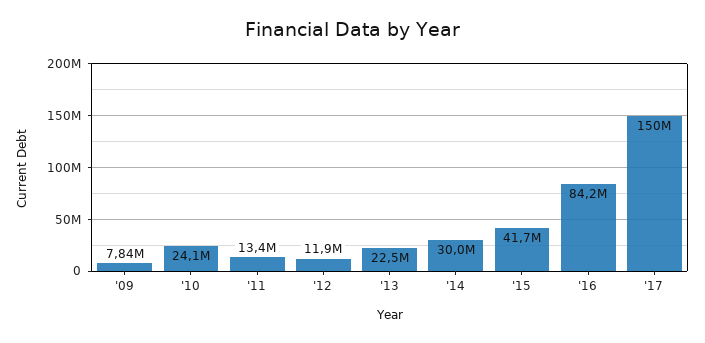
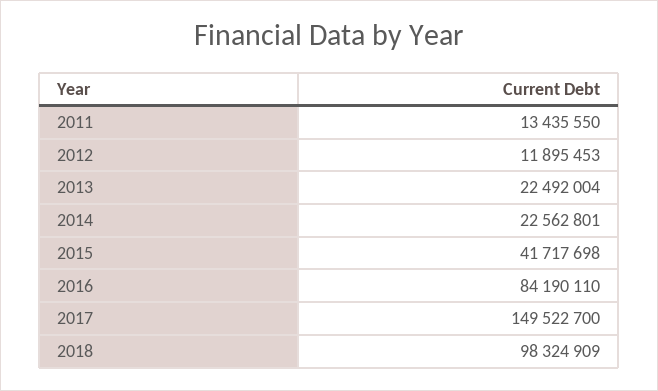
'09: 7840000 -> none
'10: 24100000 -> none
'14: 30000000 -> 22562801
2018: none -> 98324909

